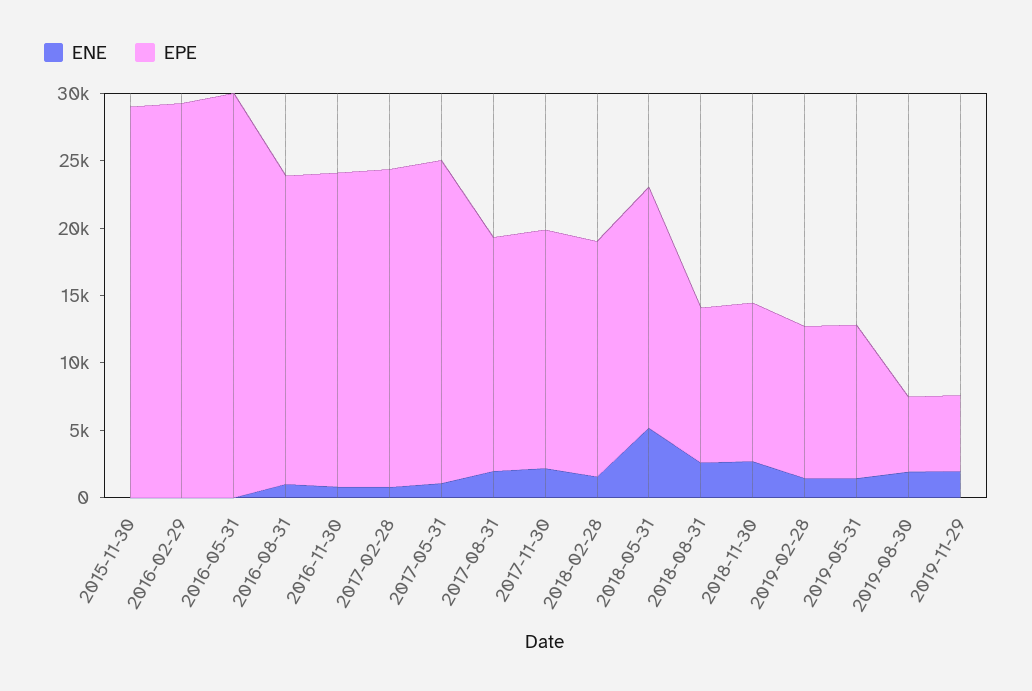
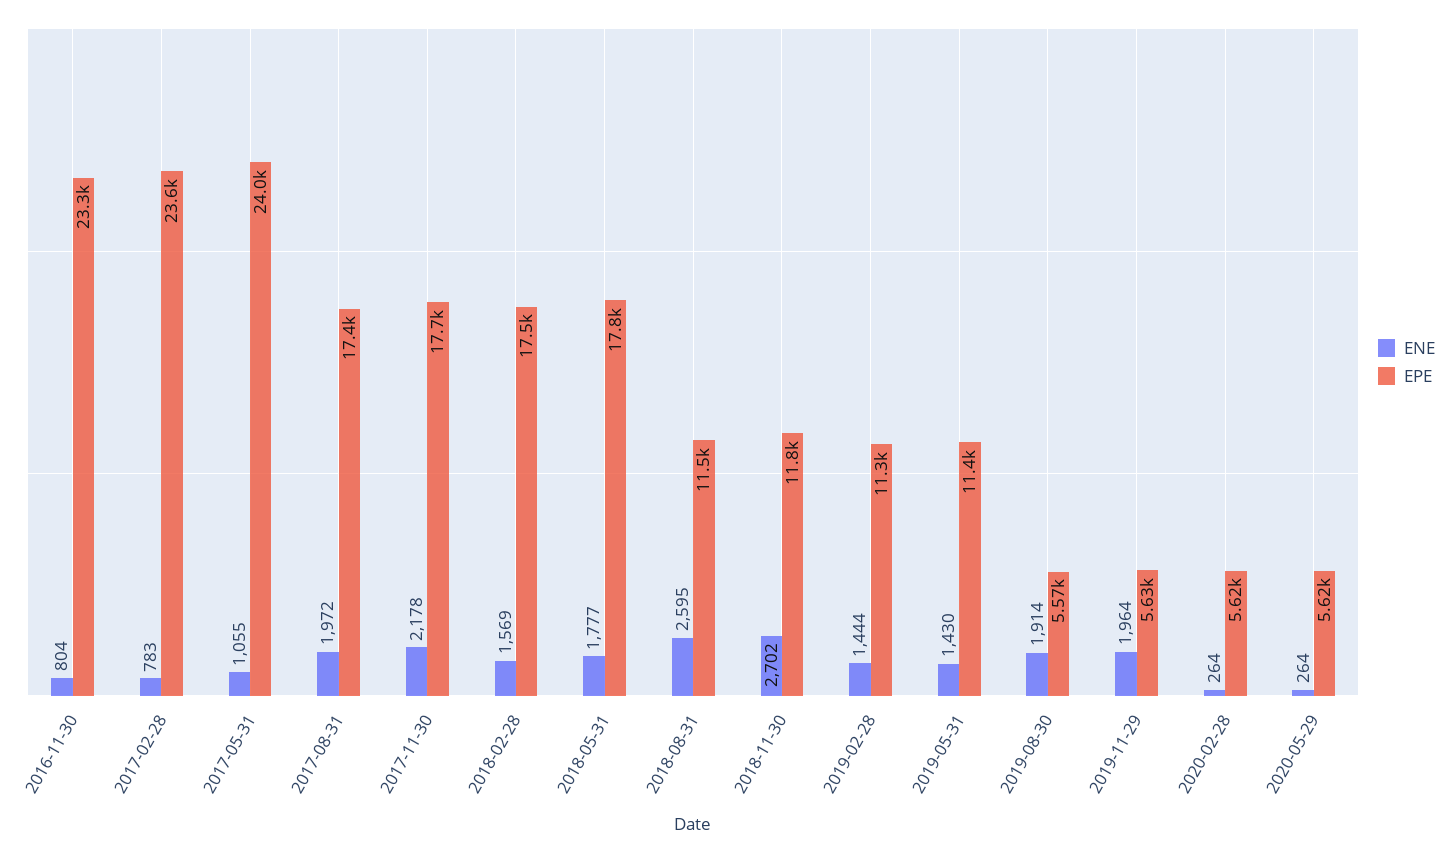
ENE, 2015-11-30: 0 -> none
EPE, 2015-11-30: 29000 -> none
ENE, 2016-02-29: 0 -> none
EPE, 2016-02-29: 29000 -> none
ENE, 2016-05-31: 0 -> none
EPE, 2016-05-31: 30000 -> none
ENE, 2016-08-31: 1000 -> none
EPE, 2016-08-31: 23000 -> none
ENE, 2018-05-31: 5000 -> 1777
ENE, 2020-02-28: none -> 264
EPE, 2020-02-28: none -> 5620
ENE, 2020-05-29: none -> 264
EPE, 2020-05-29: none -> 5620

